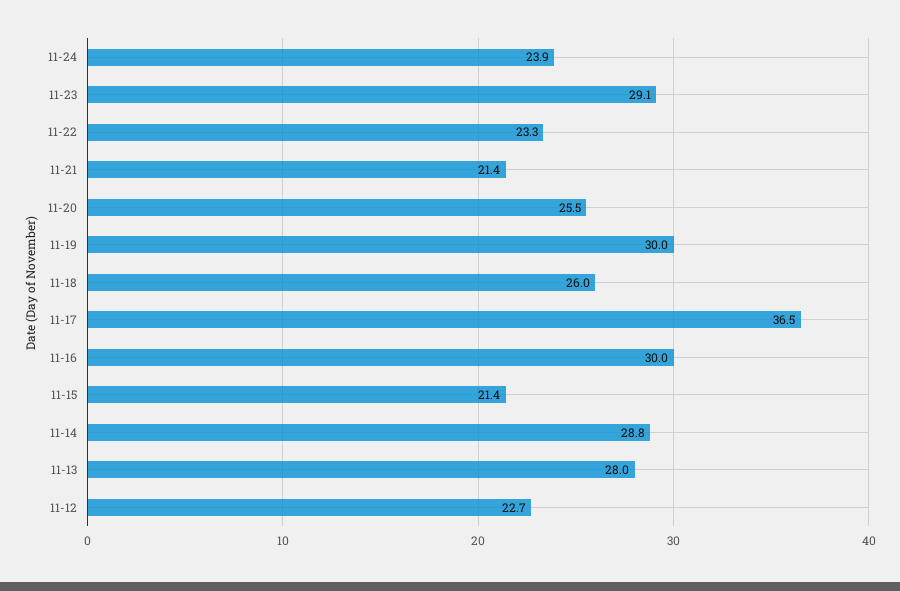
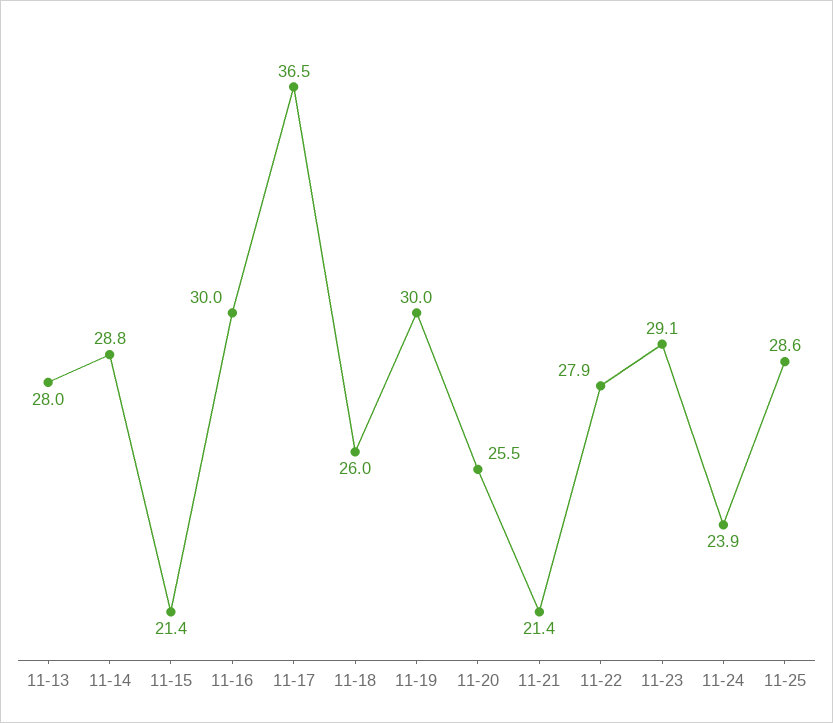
11-22: 23.3 -> 27.9
11-12: 22.7 -> none
11-25: none -> 28.6

